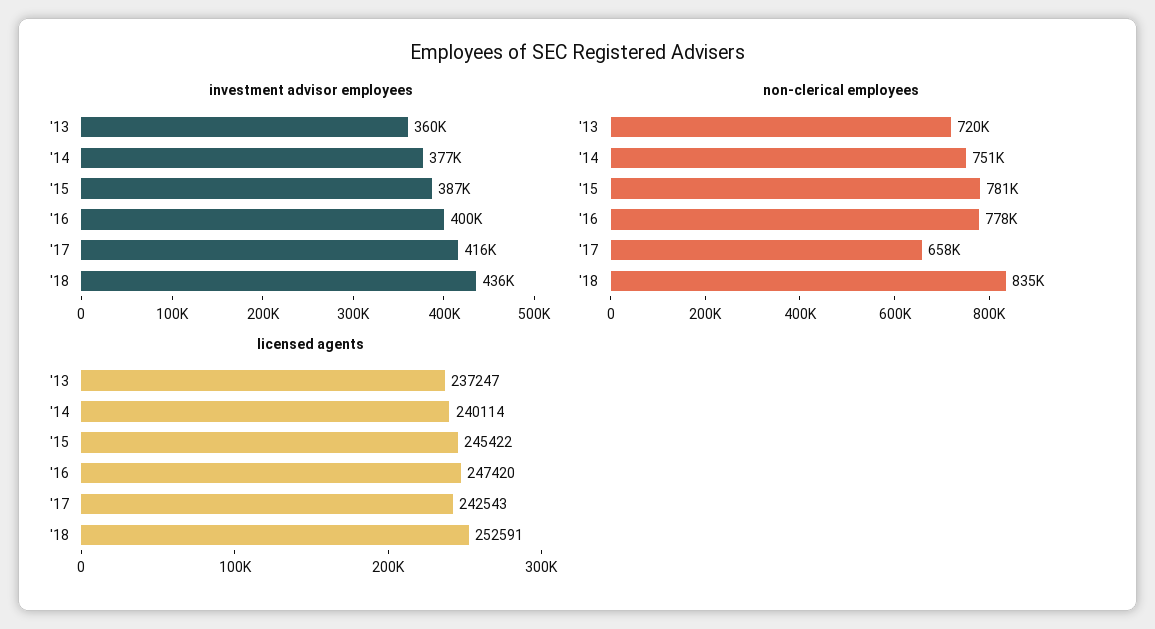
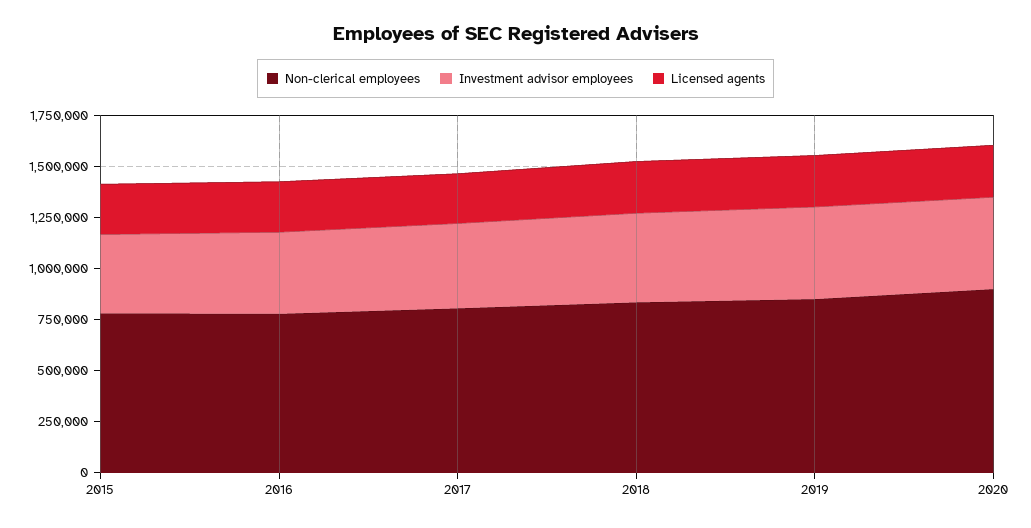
investment advisor employees, '13: 360000 -> none
investment advisor employees, '14: 377000 -> none
non-clerical employees, '13: 720000 -> none
non-clerical employees, '14: 751000 -> none
non-clerical employees, '17: 658000 -> 800000
licensed agents, '13: 237247 -> none
licensed agents, '14: 240114 -> none
non-clerical employees, 2019: none -> 850000
investment advisor employees, 2019: none -> 450000
licensed agents, 2019: none -> 250000
non-clerical employees, 2020: none -> 900000
investment advisor employees, 2020: none -> 450000
licensed agents, 2020: none -> 250000

